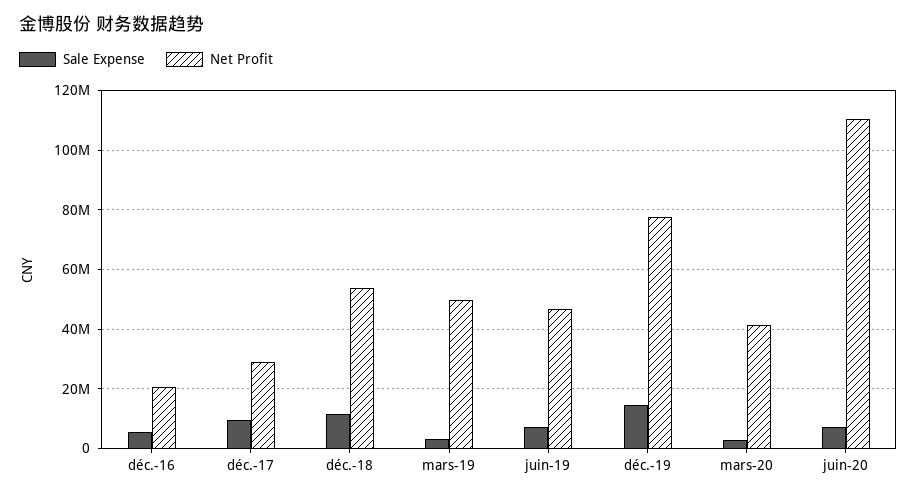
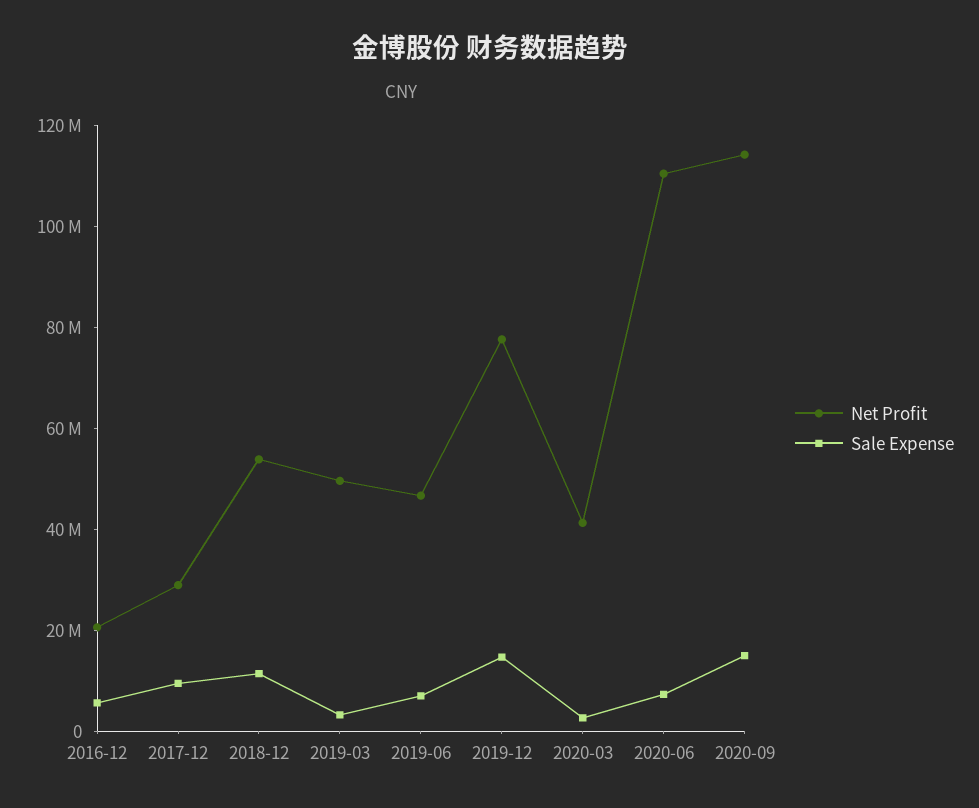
Net Profit, 2020-09: none -> 115000000
Sale Expense, 2020-09: none -> 15000000

